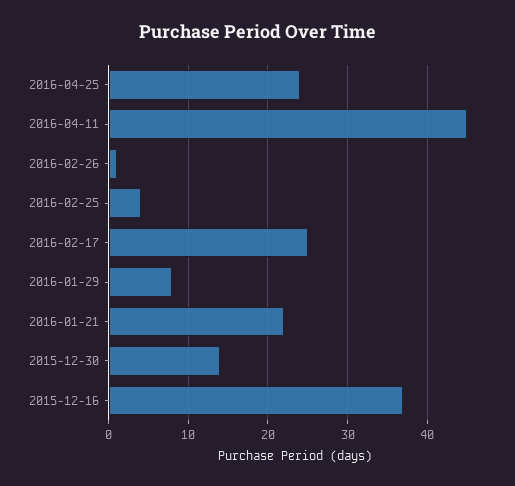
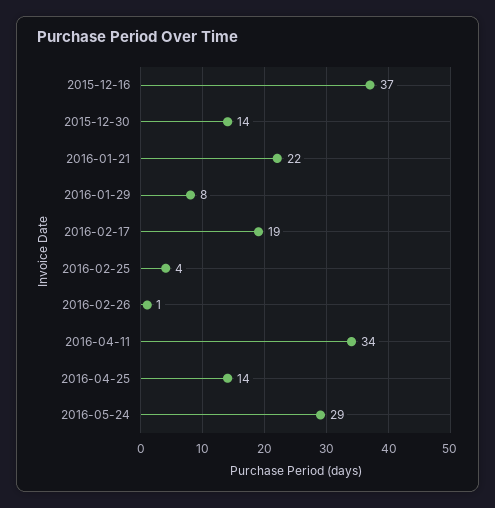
2016-04-25: 24 -> 14
2016-04-11: 45 -> 34
2016-02-17: 25 -> 19
2016-05-24: none -> 29

